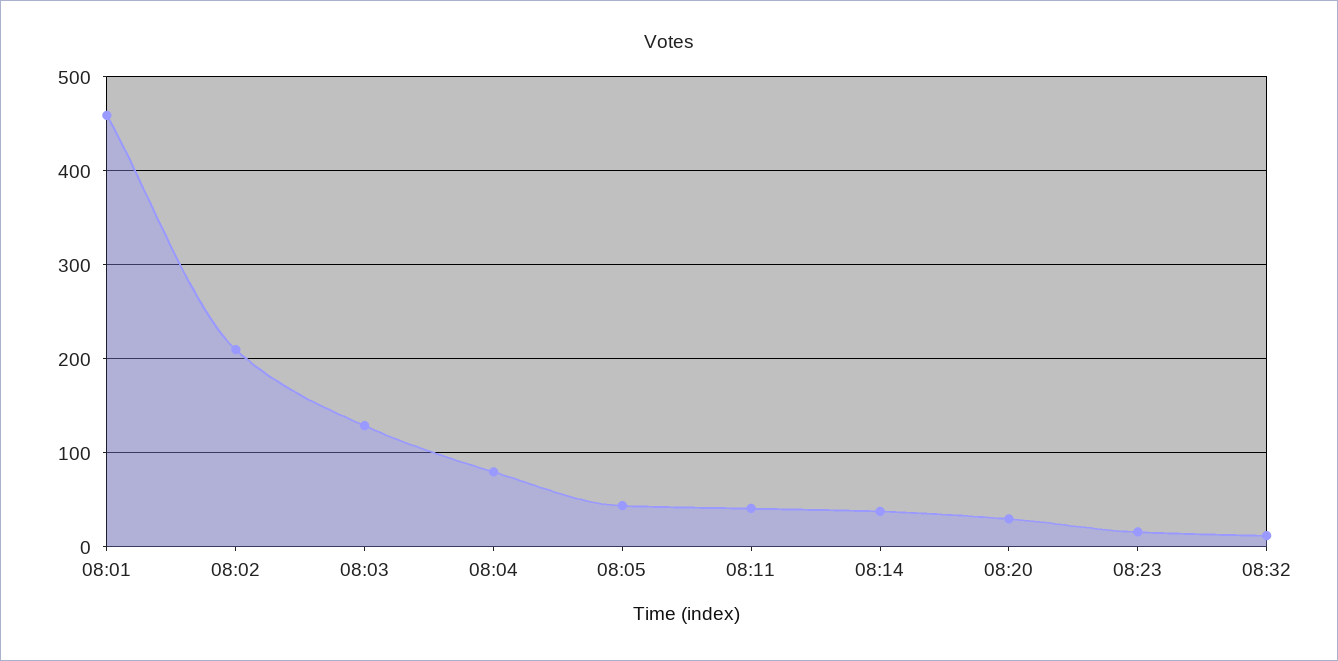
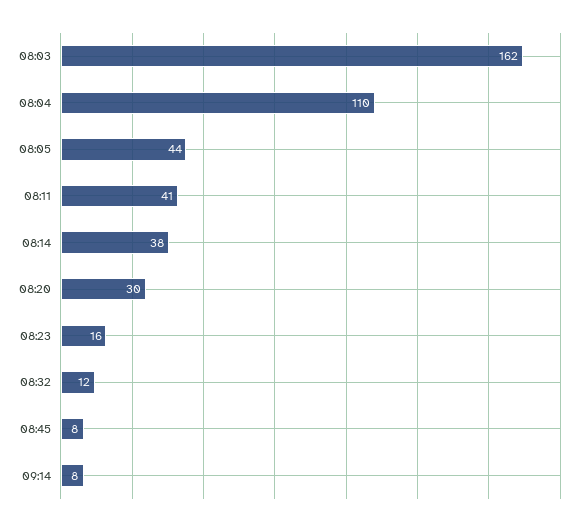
08:01: 460 -> none
08:02: 210 -> none
08:03: 130 -> 162
08:04: 80 -> 110
08:45: none -> 8
09:14: none -> 8

